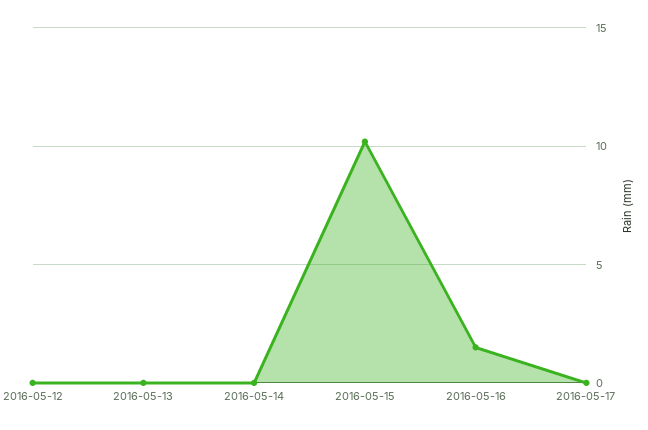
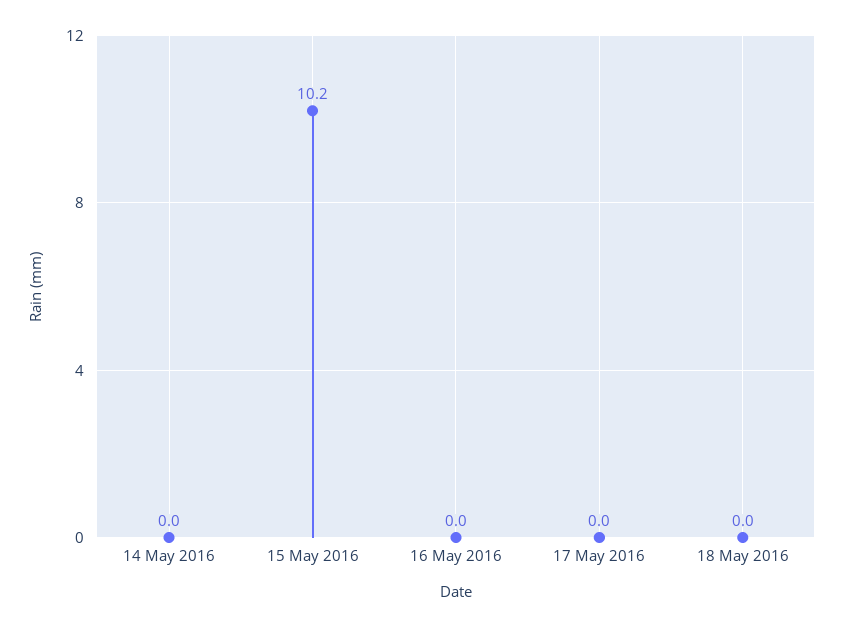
2016-05-12: 0 -> none
2016-05-13: 0 -> none
2016-05-16: 1.5 -> 0
18 May 2016: none -> 0

